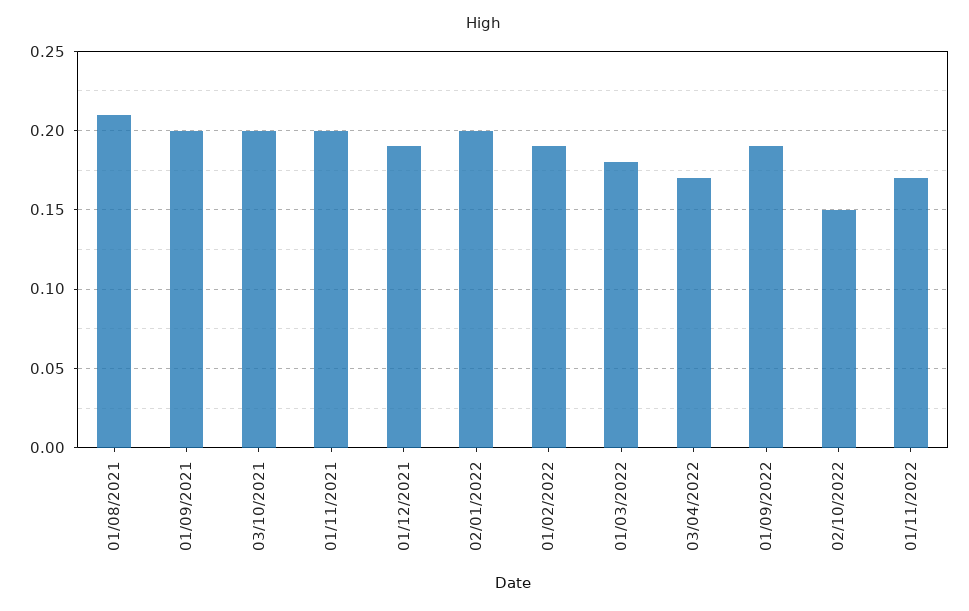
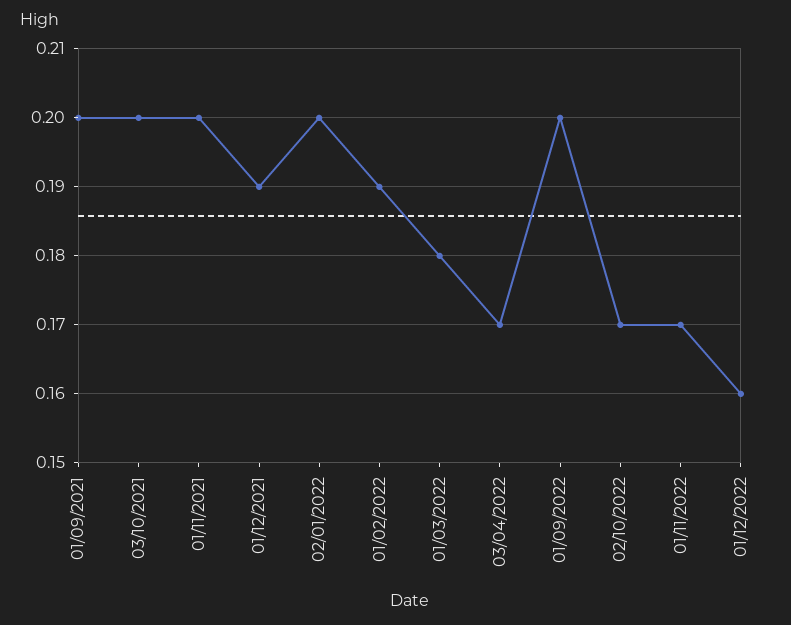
01/08/2021: 0.21 -> none
01/09/2022: 0.19 -> 0.2
02/10/2022: 0.15 -> 0.17
01/12/2022: none -> 0.16

